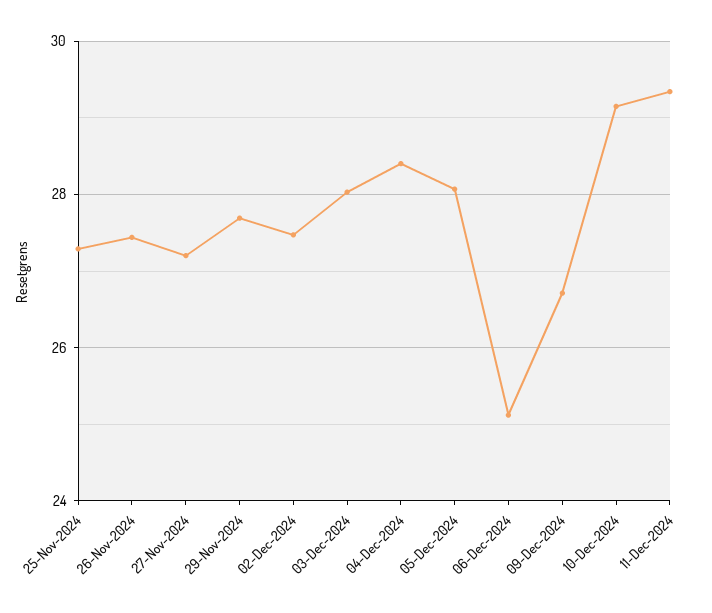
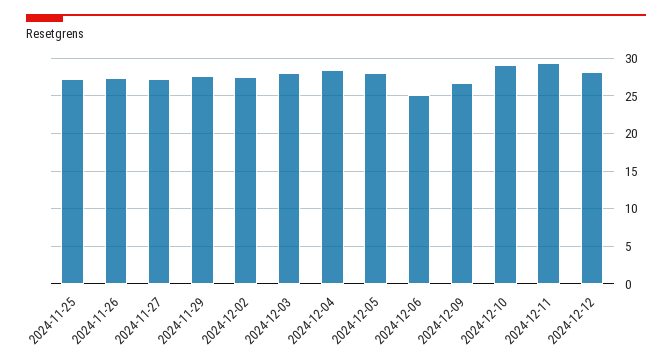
2024-12-12: none -> 28

